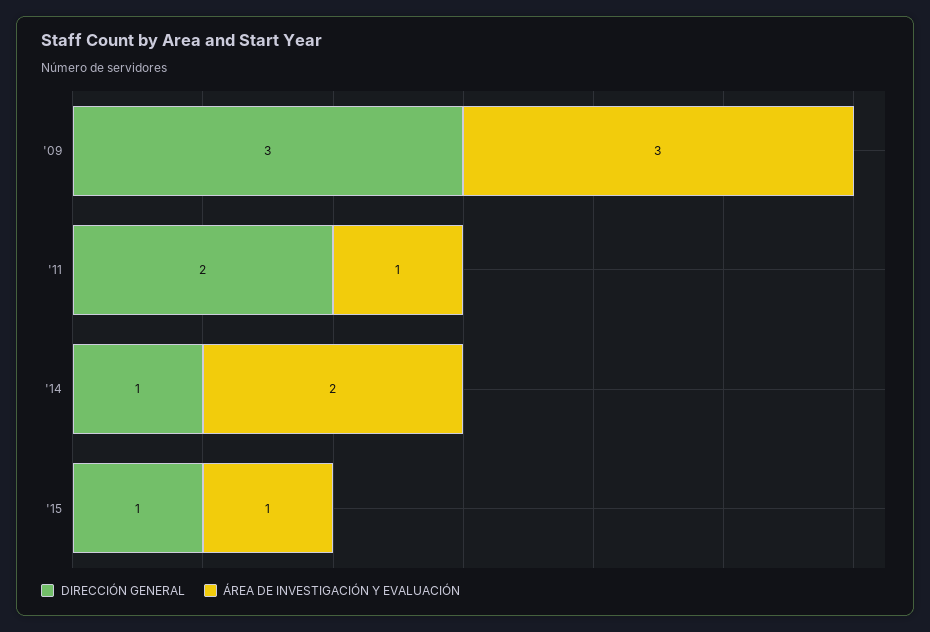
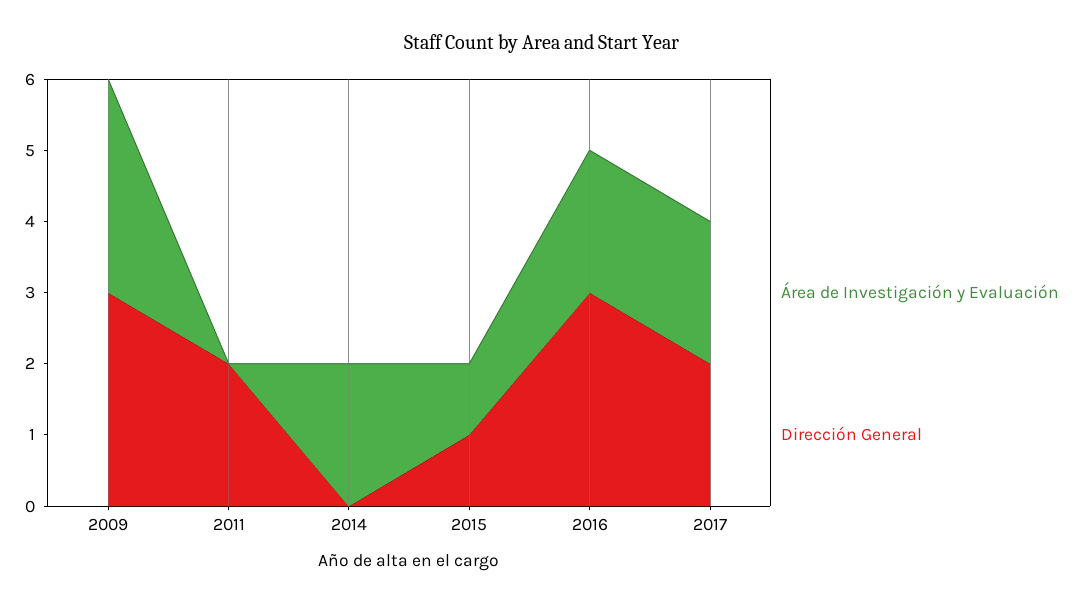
ÁREA DE INVESTIGACIÓN Y EVALUACIÓN, '11: 1 -> 0
DIRECCIÓN GENERAL, '14: 1 -> 0
ÁREA DE INVESTIGACIÓN Y EVALUACIÓN, 2016: none -> 2
DIRECCIÓN GENERAL, 2016: none -> 3
ÁREA DE INVESTIGACIÓN Y EVALUACIÓN, 2017: none -> 2
DIRECCIÓN GENERAL, 2017: none -> 2

